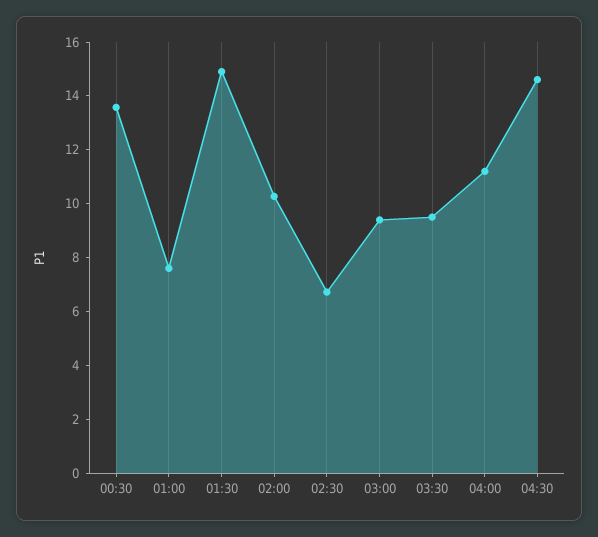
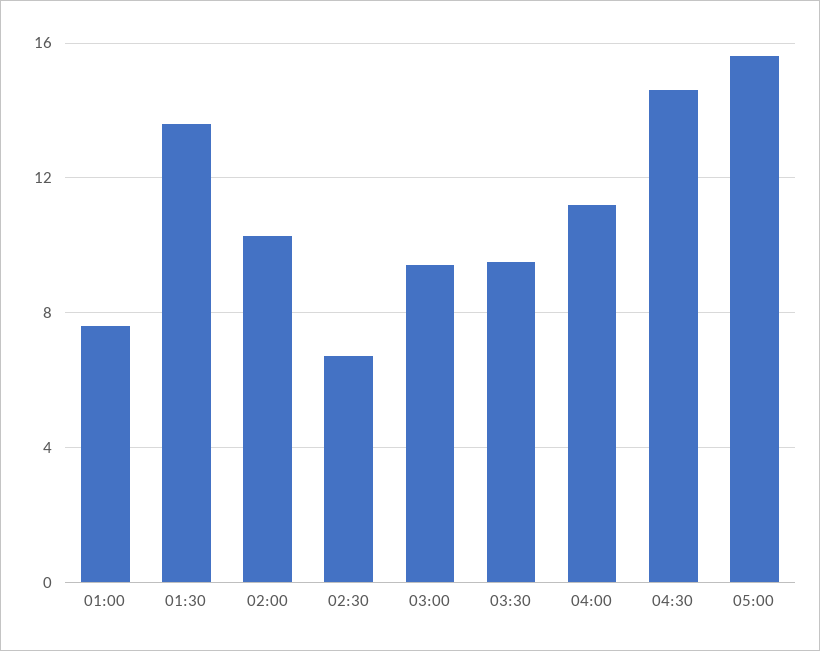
00:30: 13.5 -> none
01:30: 15 -> 13.5
05:00: none -> 15.5

